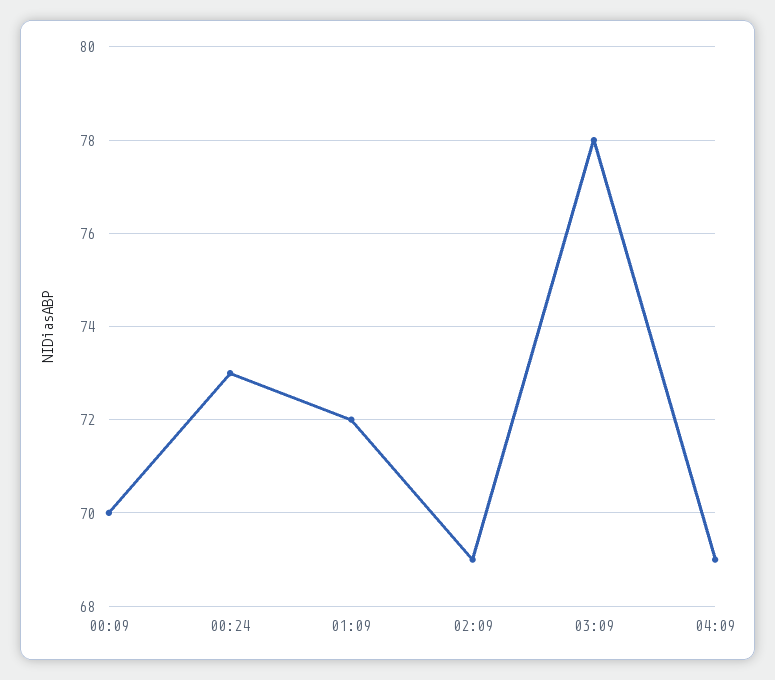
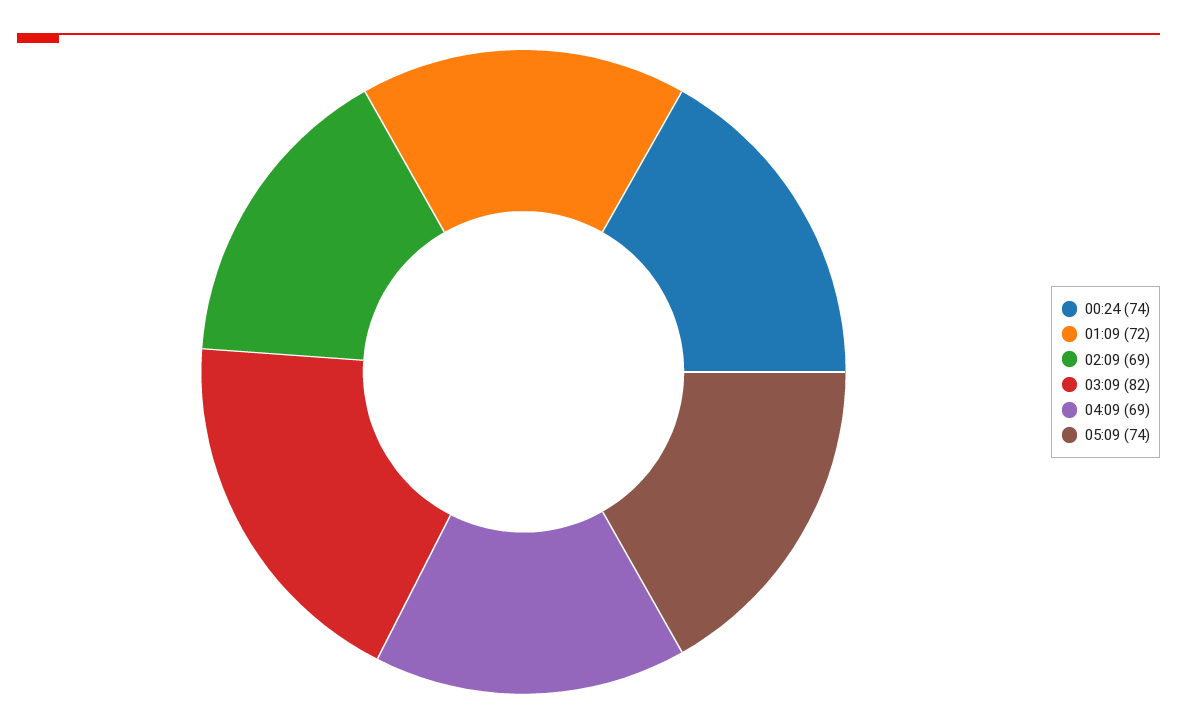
00:09: 70 -> none
00:24: 73 -> 74
03:09: 78 -> 82
05:09: none -> 74

